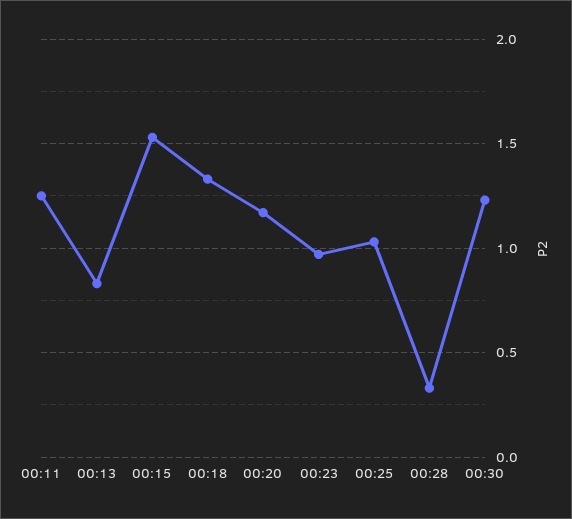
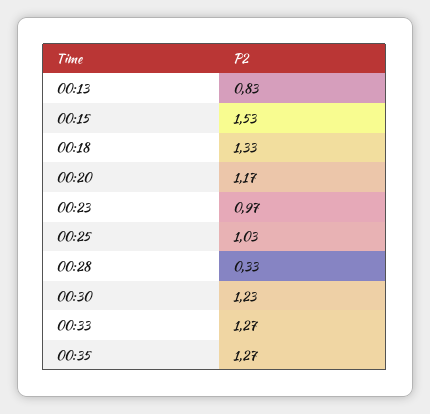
00:11: 1.25 -> none
00:33: none -> 1.27
00:35: none -> 1.27

